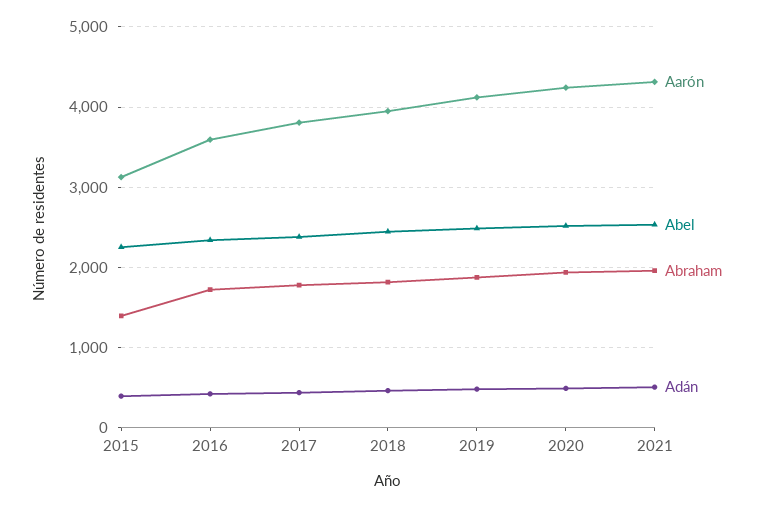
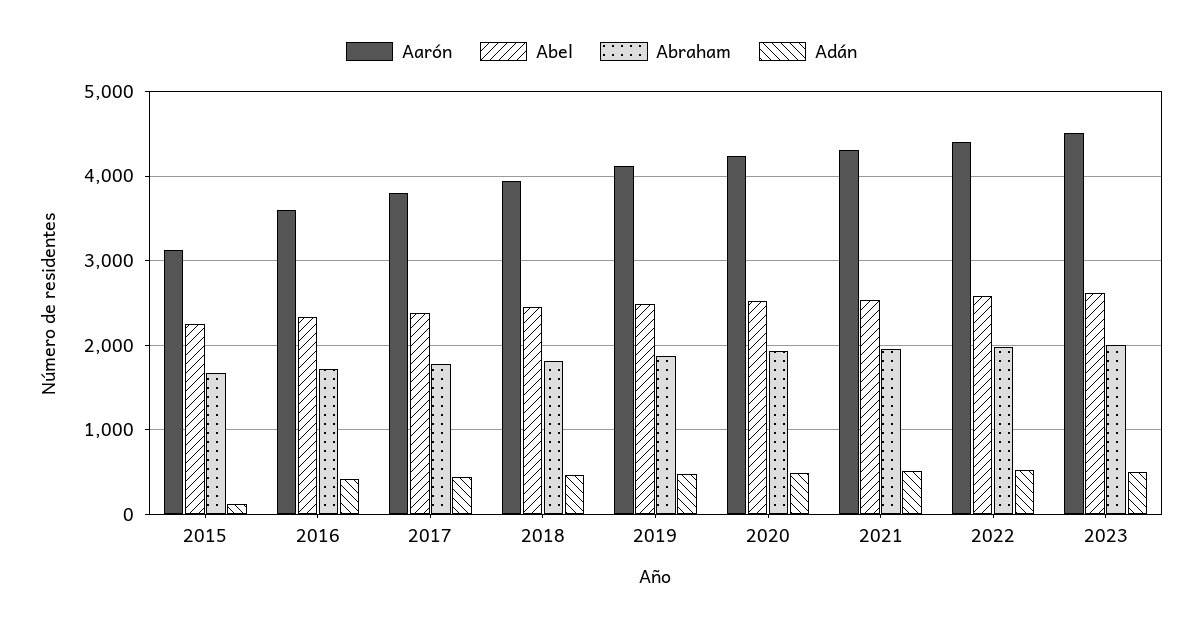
Abraham, 2015: 1400 -> 1700
Adán, 2015: 400 -> 100
Aarón, 2022: none -> 4400
Abel, 2022: none -> 2600
Abraham, 2022: none -> 2000
Adán, 2022: none -> 500
Aarón, 2023: none -> 4500
Abel, 2023: none -> 2600
Abraham, 2023: none -> 2000
Adán, 2023: none -> 500

